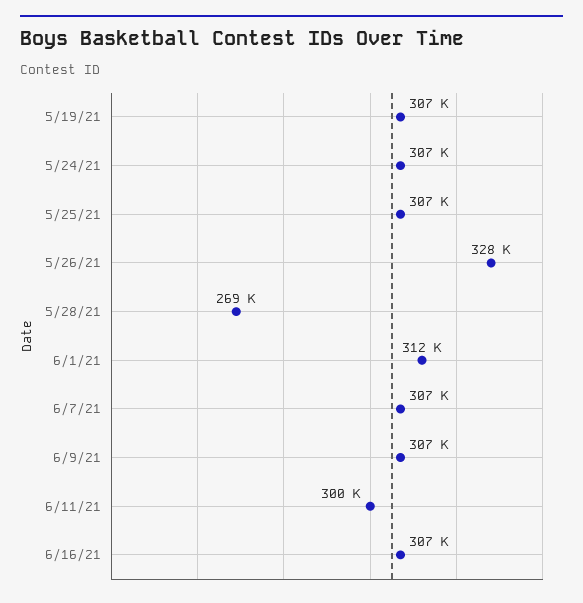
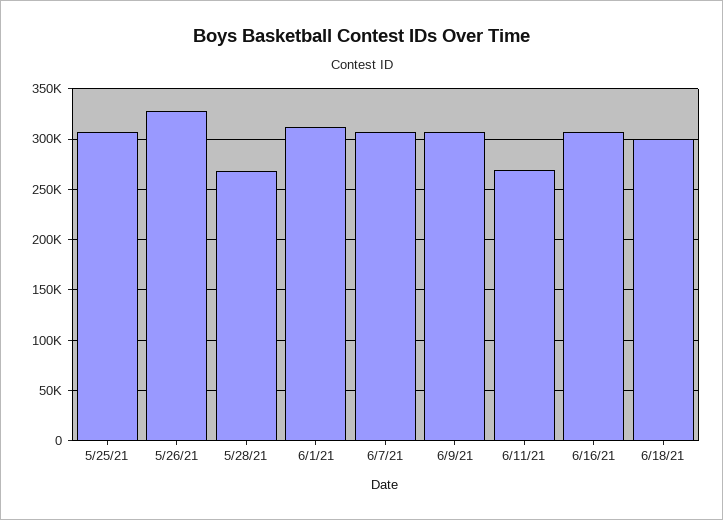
5/19/21: 307000 -> none
5/24/21: 307000 -> none
6/11/21: 300000 -> 270000
6/18/21: none -> 300000

